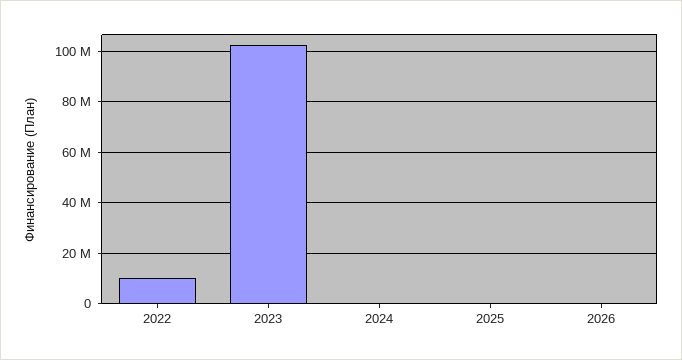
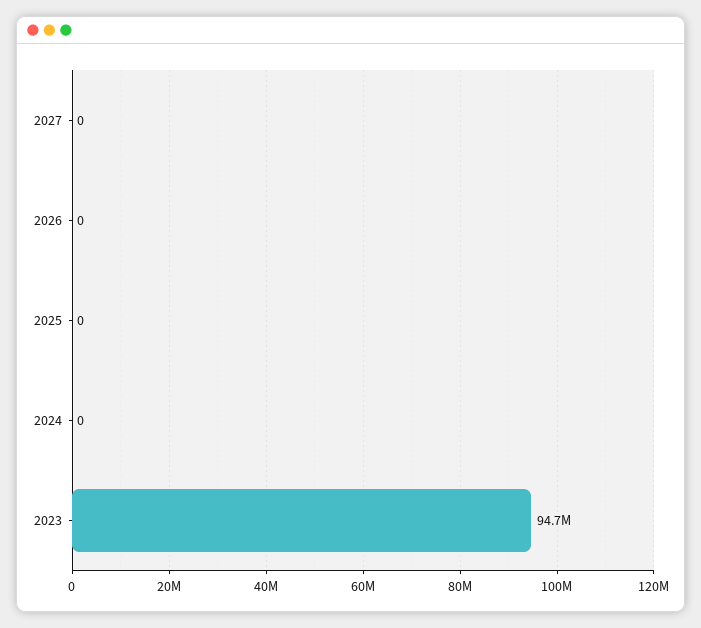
2022: 10000000 -> none
2023: 102500000 -> 94700000
2027: none -> 0

